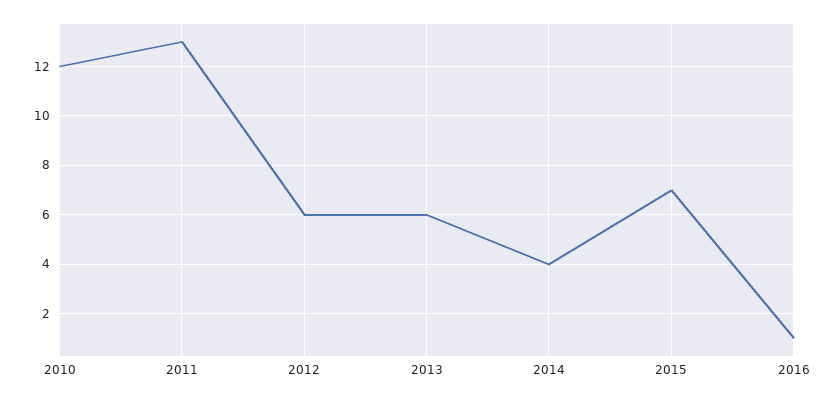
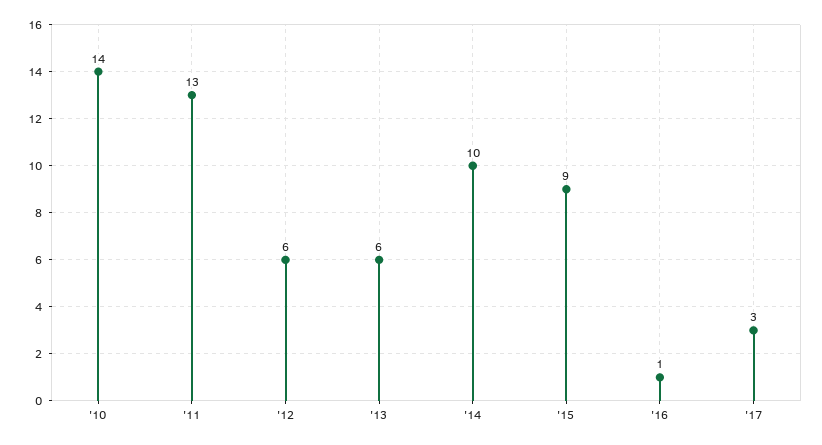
2010: 12 -> 14
2014: 4 -> 10
2015: 7 -> 9
'17: none -> 3

